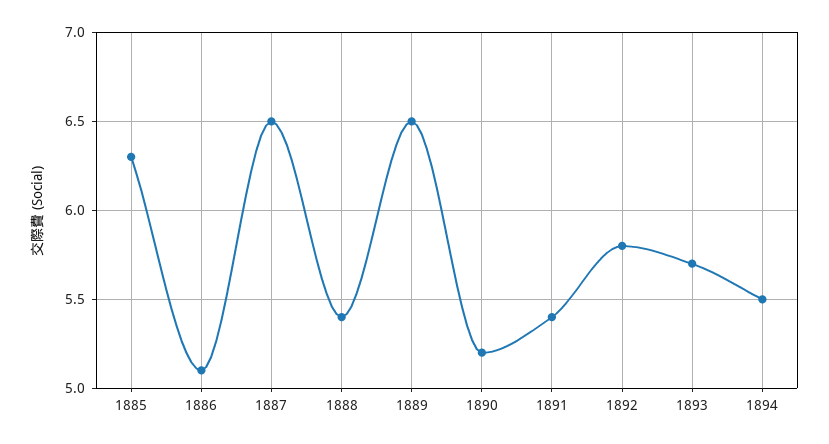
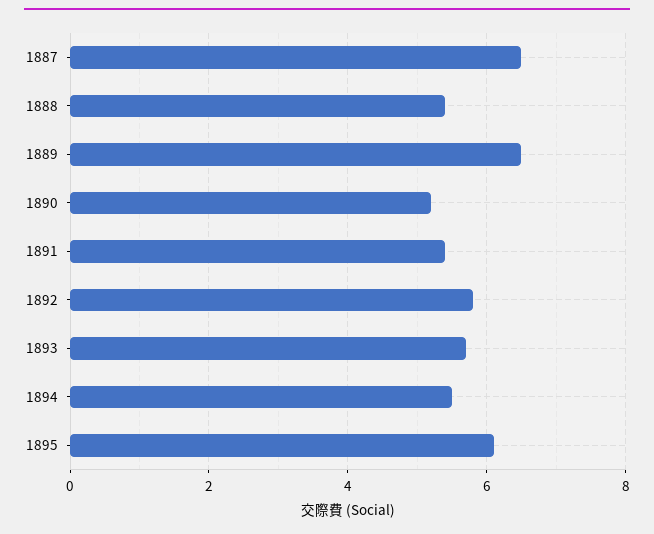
1885: 6.3 -> none
1886: 5.1 -> none
1895: none -> 6

